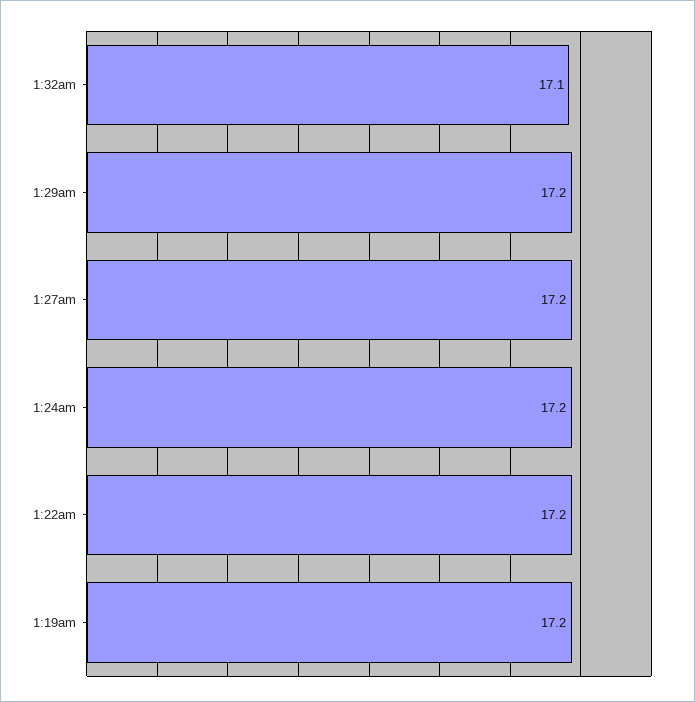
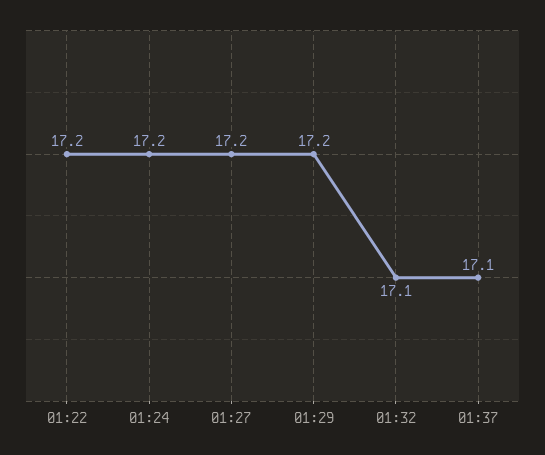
1:19am: 17.2 -> none
01:37: none -> 17.1

